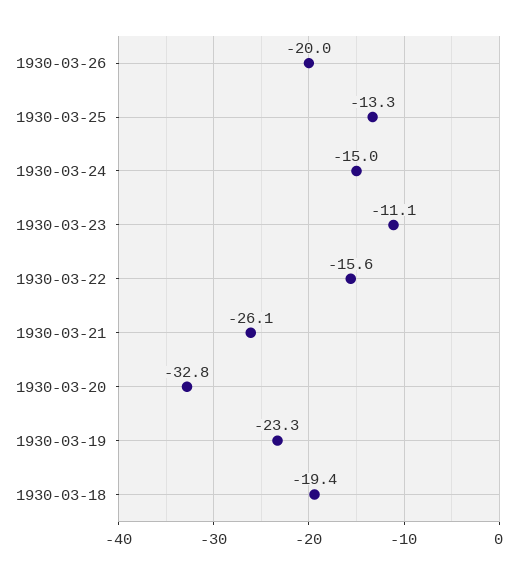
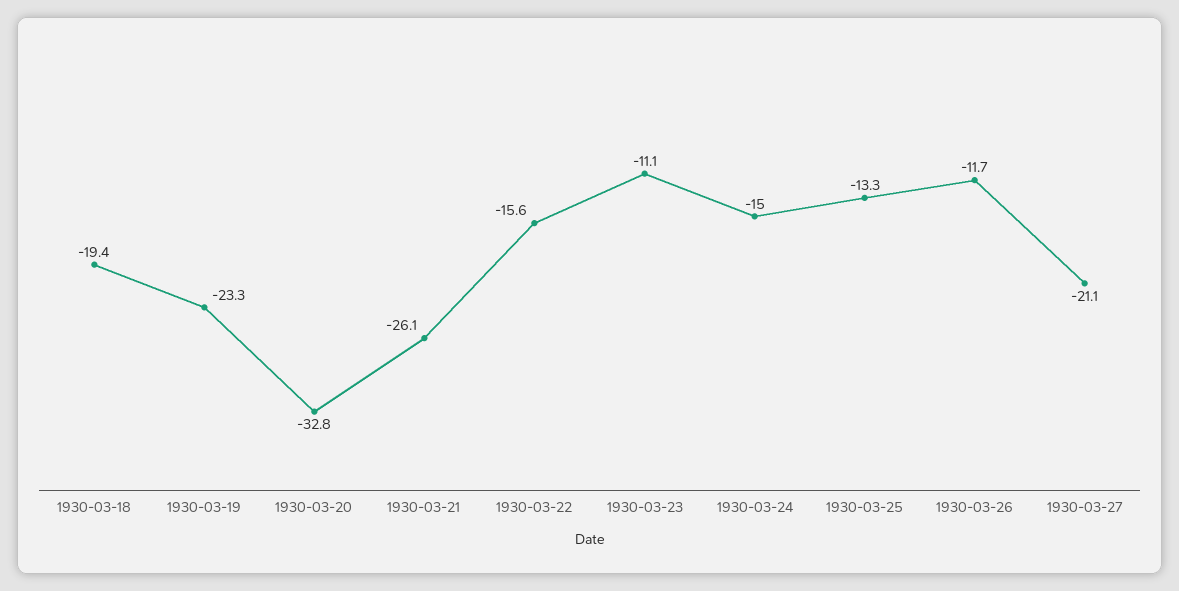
1930-03-26: -20 -> -11.7
1930-03-27: none -> -21.1

